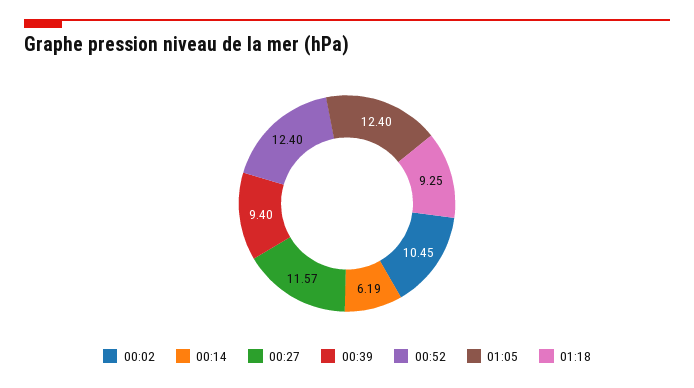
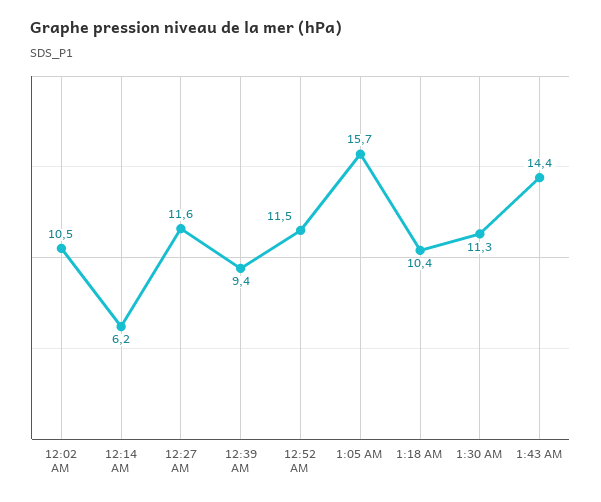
00:52: 12.4 -> 11.5
01:05: 12.4 -> 15.7
01:18: 9.25 -> 10.4
1:30 AM: none -> 11.3
1:43 AM: none -> 14.4

